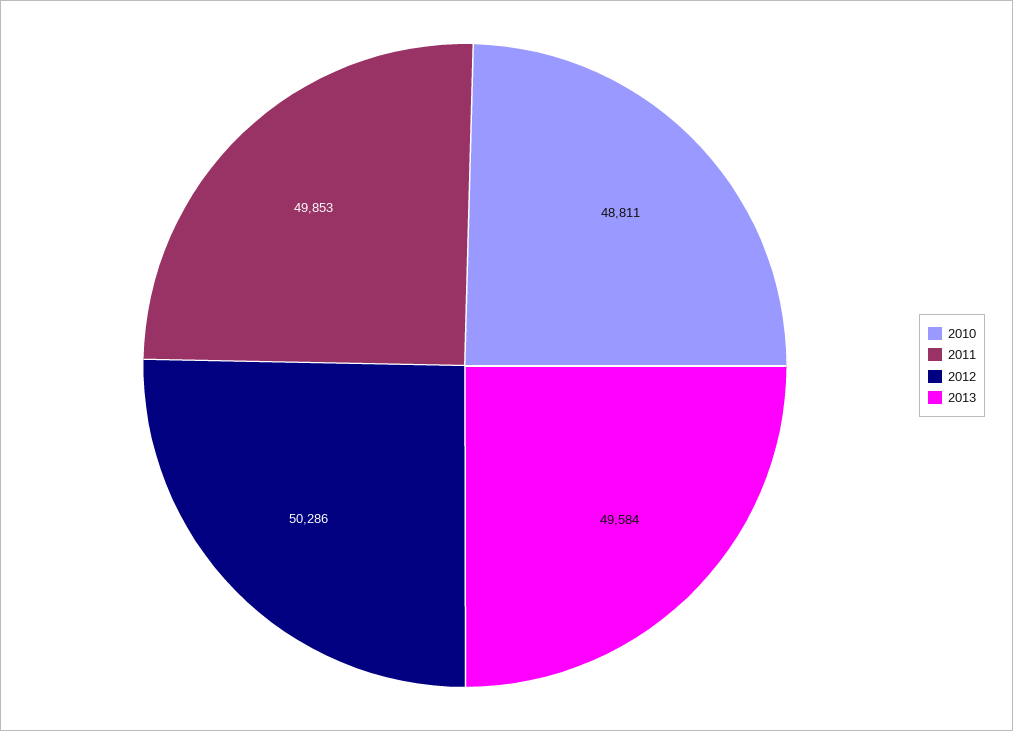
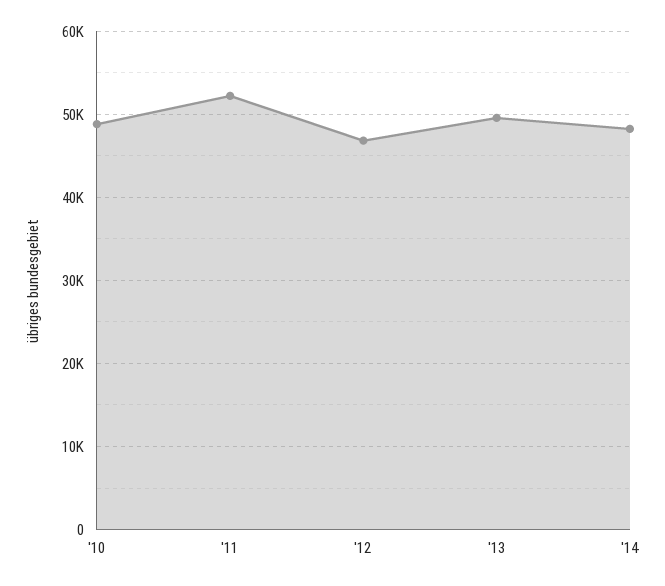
2011: 49853 -> 52000
2012: 50286 -> 47000
'14: none -> 48000

